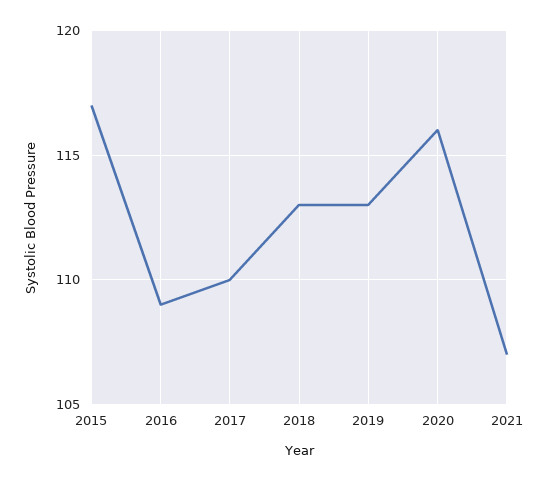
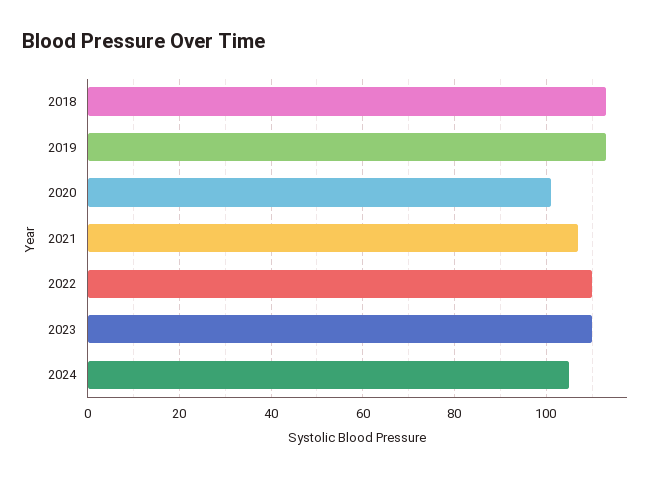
2015: 117 -> none
2016: 109 -> none
2017: 110 -> none
2020: 116 -> 100
2022: none -> 110
2023: none -> 110
2024: none -> 105

